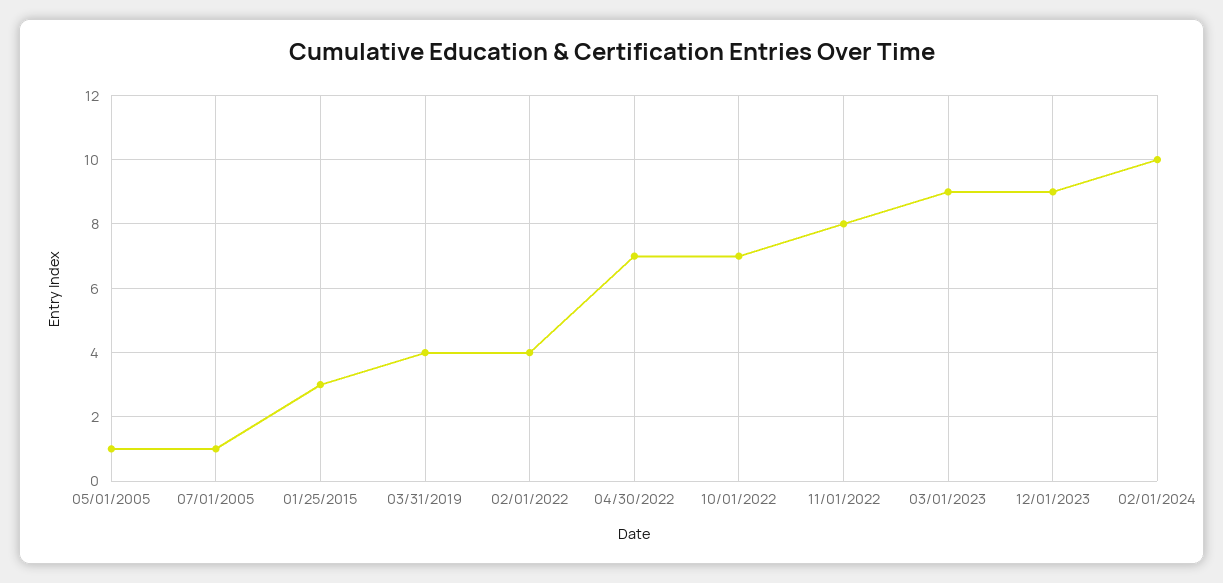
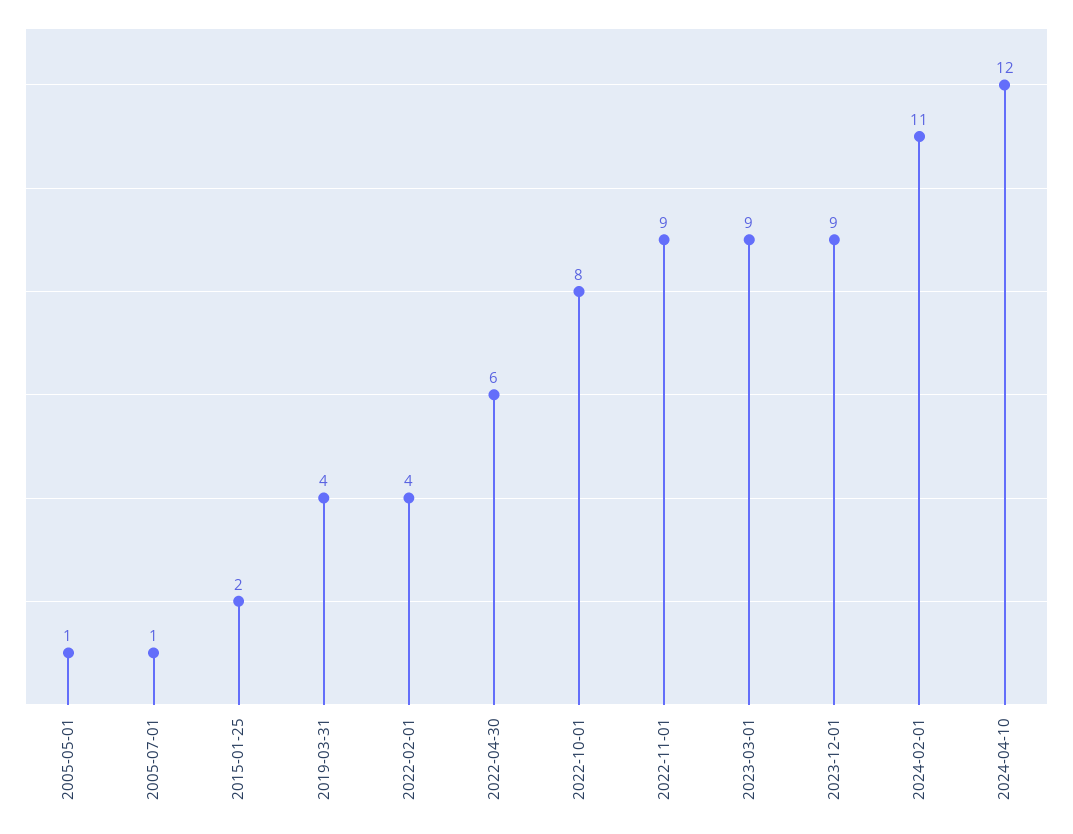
01/25/2015: 3 -> 2
04/30/2022: 7 -> 6
10/01/2022: 7 -> 8
11/01/2022: 8 -> 9
02/01/2024: 10 -> 11
2024-04-10: none -> 12

